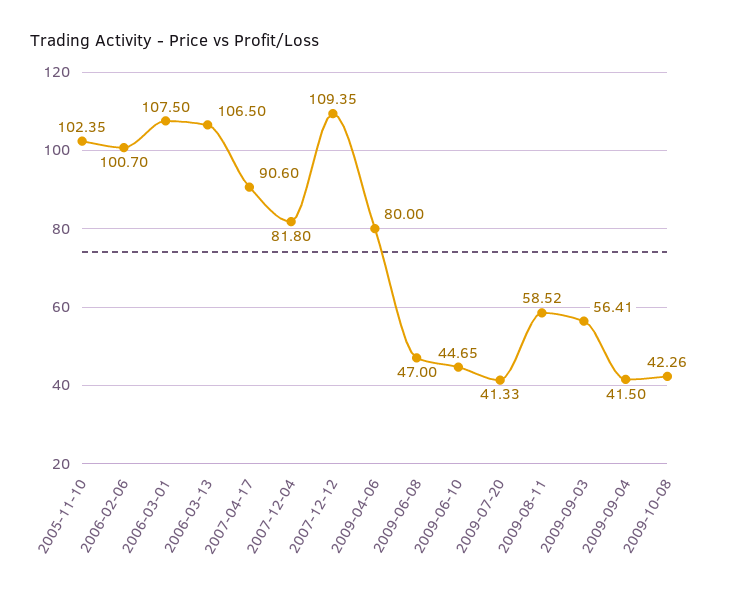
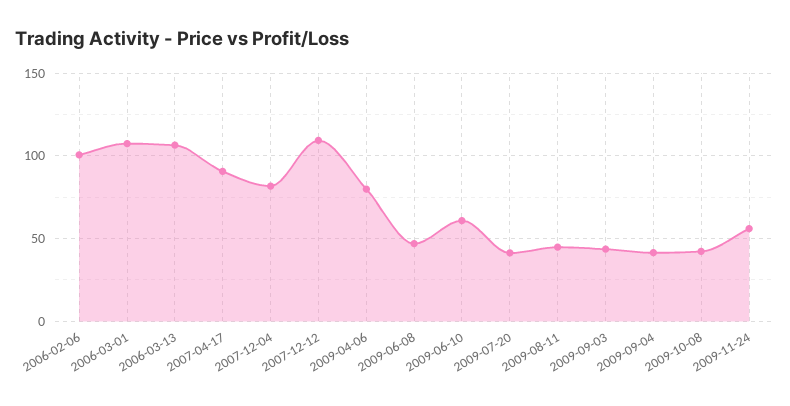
2005-11-10: 102.35 -> none
2009-06-10: 44.65 -> 60
2009-08-11: 58.52 -> 45
2009-09-03: 56.41 -> 45
2009-11-24: none -> 55

